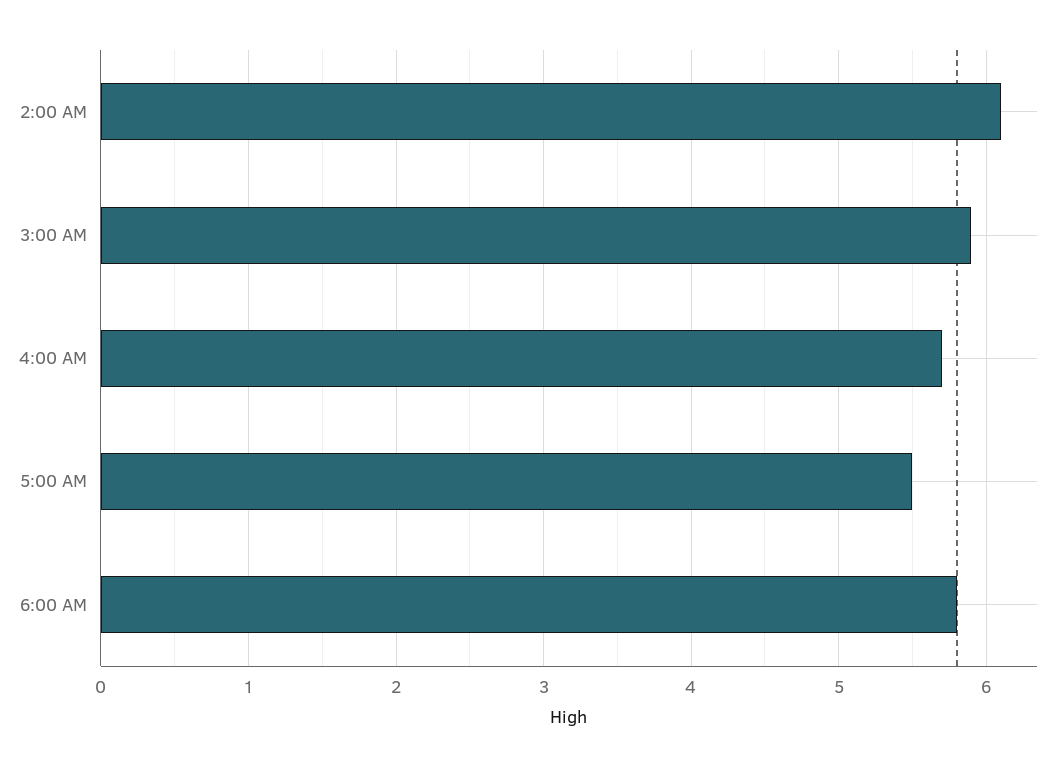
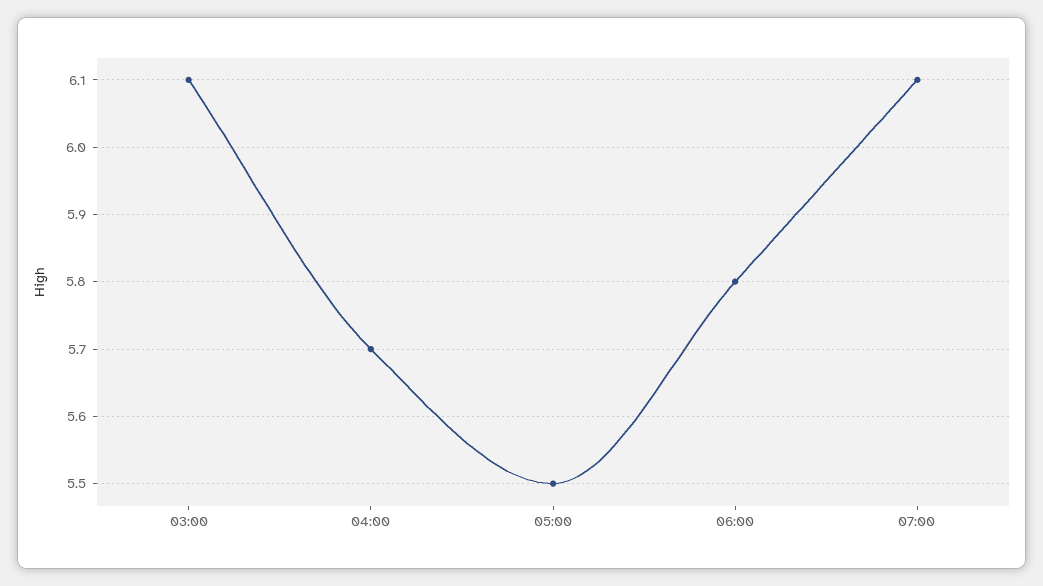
2:00 AM: 6.1 -> none
3:00 AM: 5.9 -> 6.1
07:00: none -> 6.1

